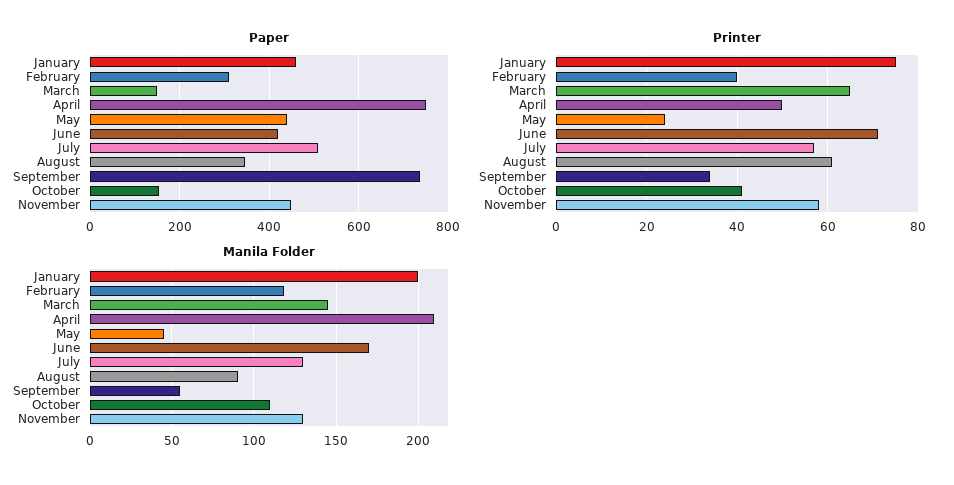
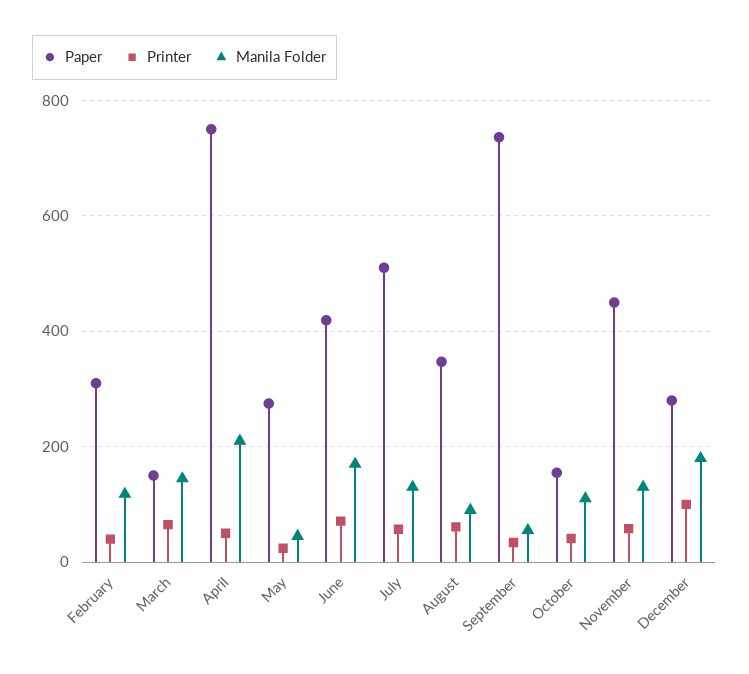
Paper, January: 460 -> none
Paper, May: 440 -> 280
Printer, January: 75 -> none
Manila Folder, January: 200 -> none
Paper, December: none -> 280
Printer, December: none -> 100
Manila Folder, December: none -> 180

